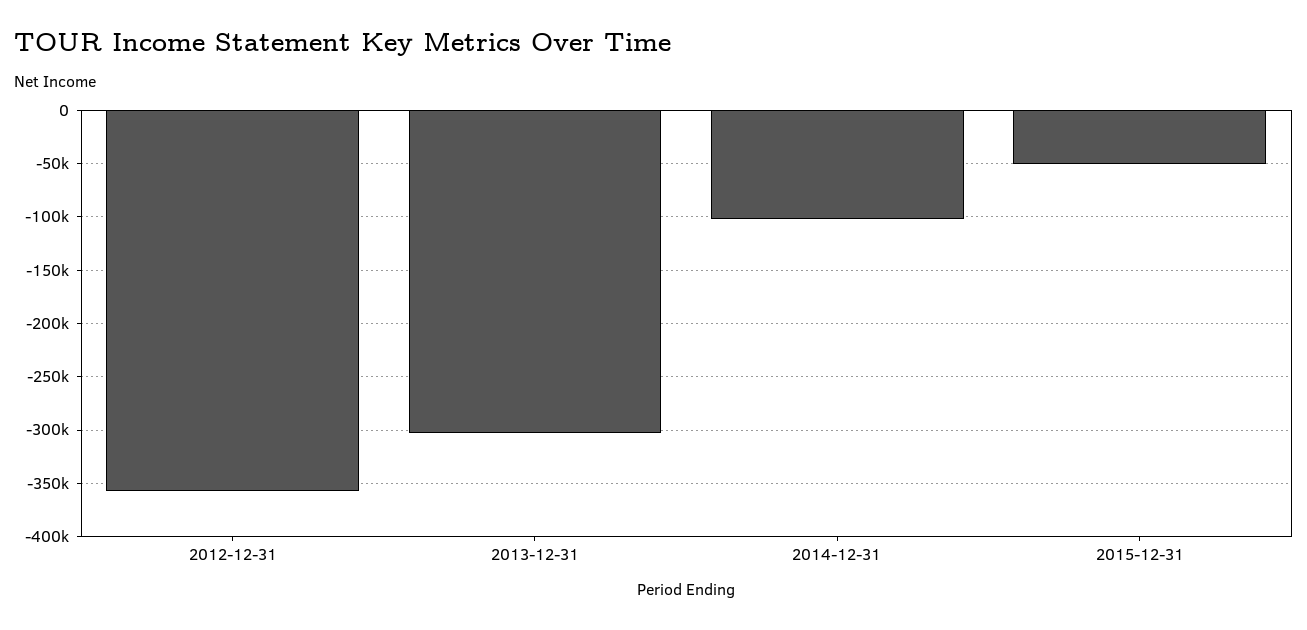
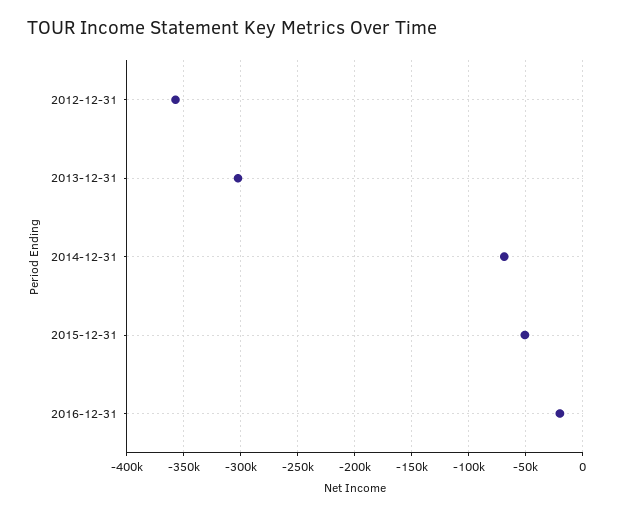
2014-12-31: -100000 -> -70000
2016-12-31: none -> -20000

